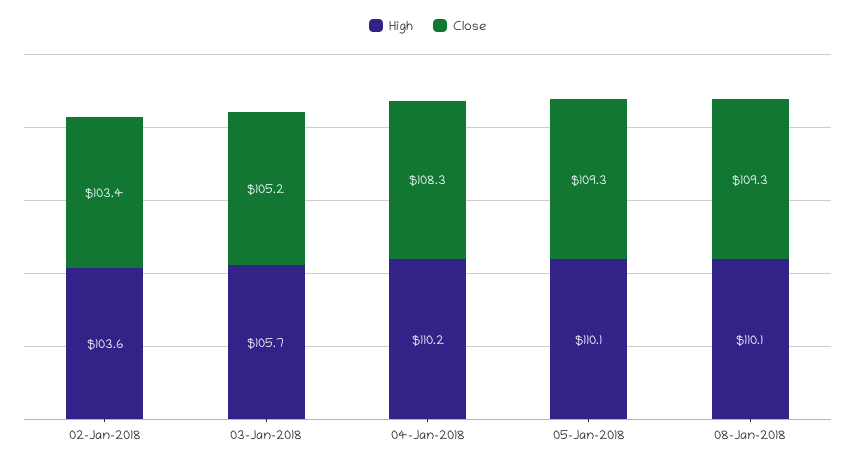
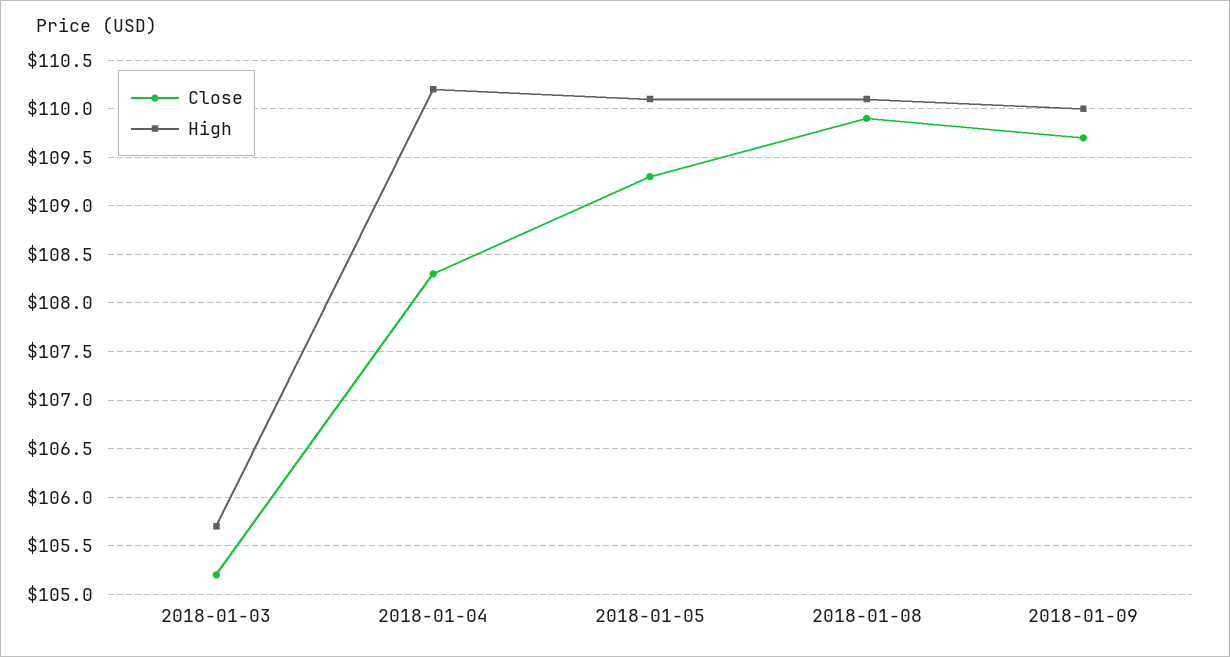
High, 02-Jan-2018: 103.6 -> none
Close, 02-Jan-2018: 103.4 -> none
Close, 08-Jan-2018: 109.3 -> 109.9
Close, 2018-01-09: none -> 109.7
High, 2018-01-09: none -> 110

